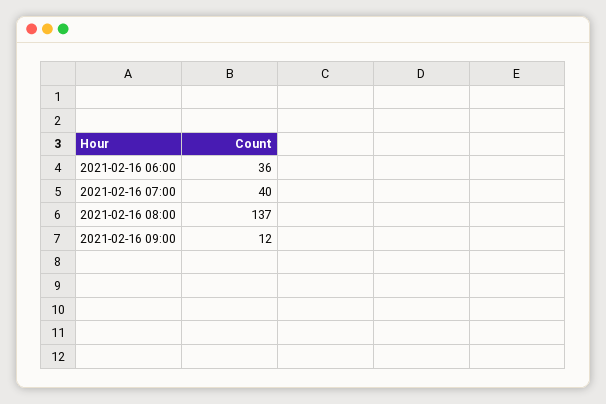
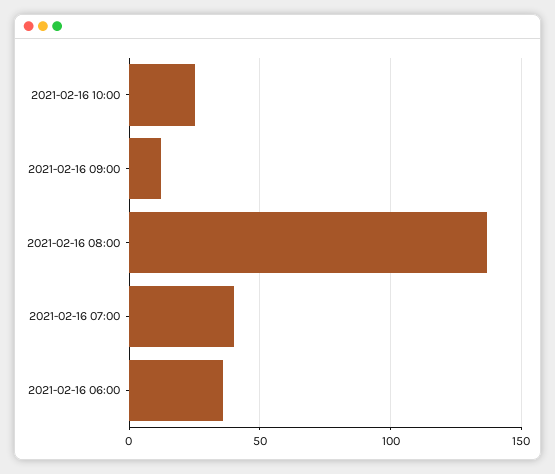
2021-02-16 10:00: none -> 25

